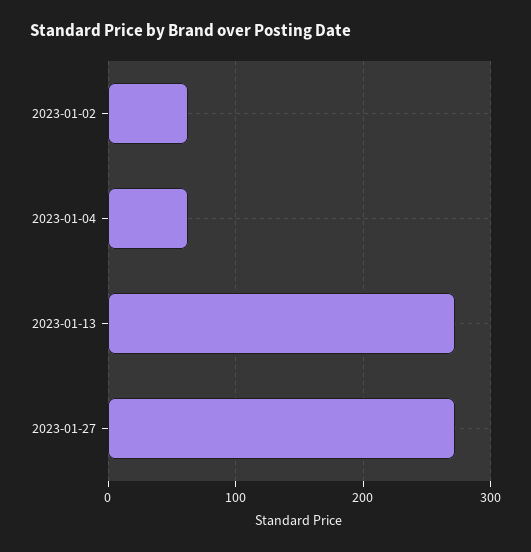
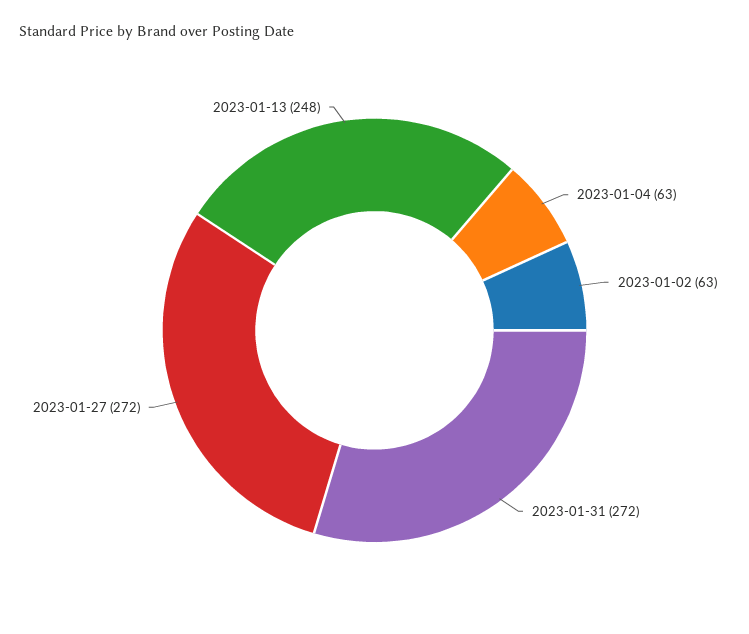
2023-01-13: 270 -> 248
2023-01-31: none -> 272

